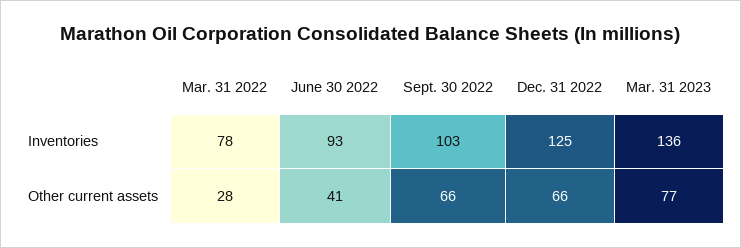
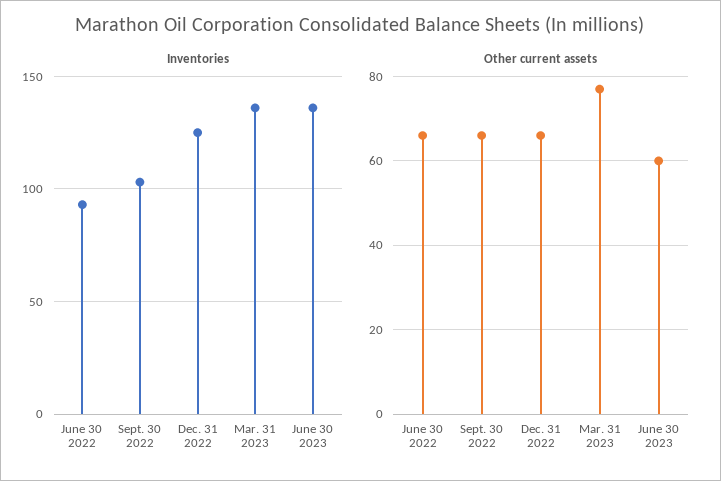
Inventories, Mar. 31 2022: 78 -> none
Other current assets, Mar. 31 2022: 28 -> none
Other current assets, June 30 2022: 41 -> 65
Inventories, June 30 2023: none -> 135
Other current assets, June 30 2023: none -> 60

